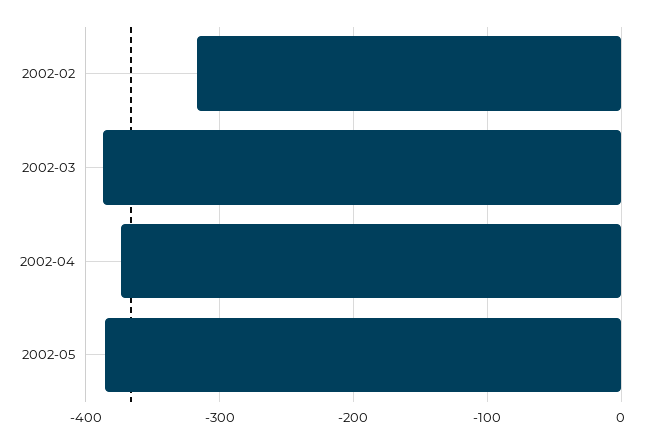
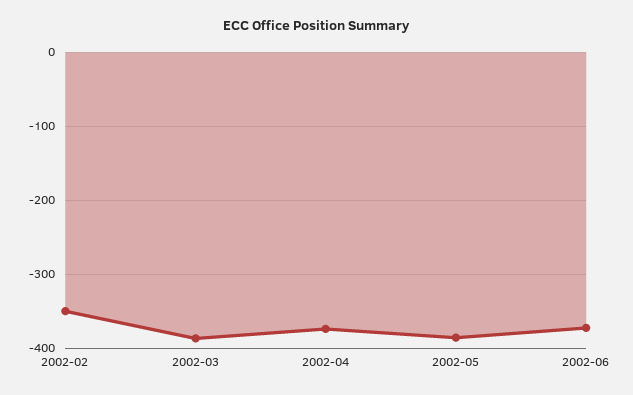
2002-02: -320 -> -350
2002-06: none -> -370

